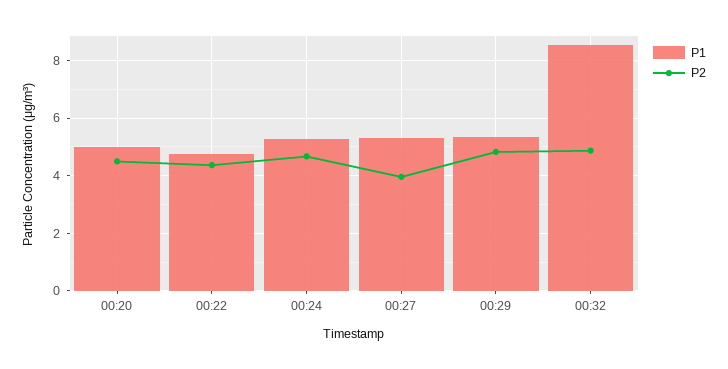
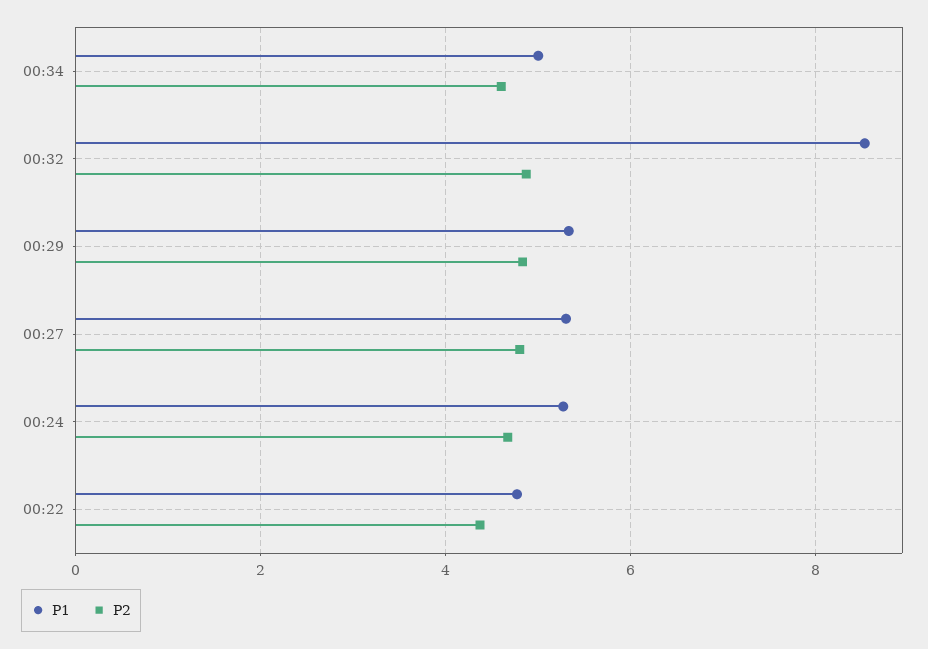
P1, 00:20: 5 -> none
P2, 00:20: 4.5 -> none
P2, 00:27: 4 -> 4.8
P1, 00:34: none -> 5
P2, 00:34: none -> 4.6

